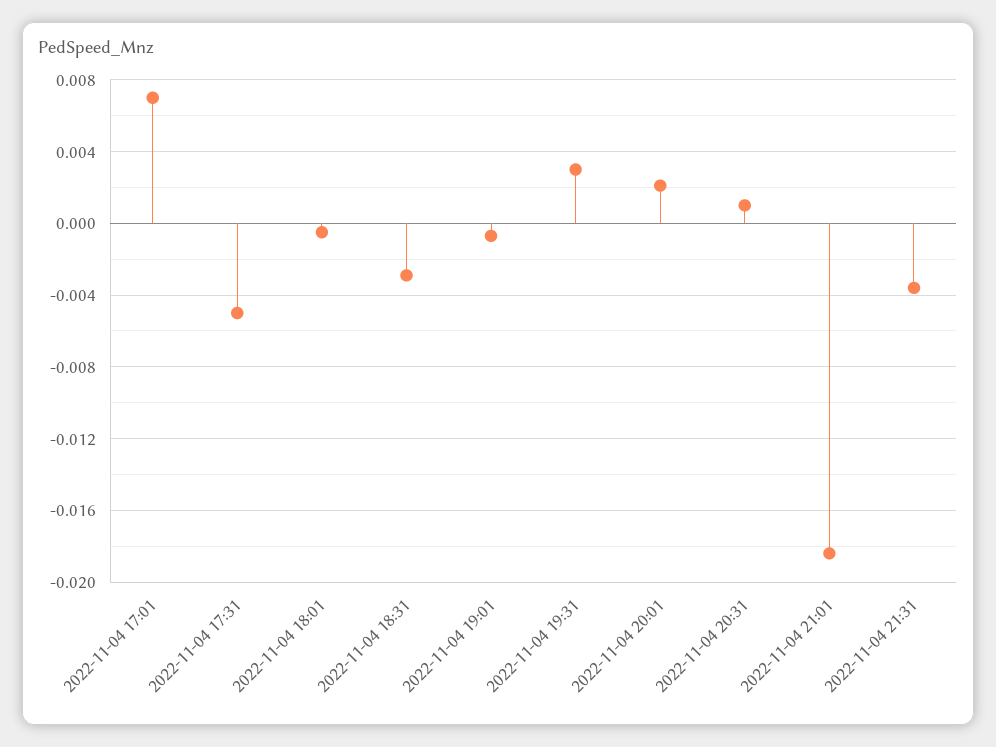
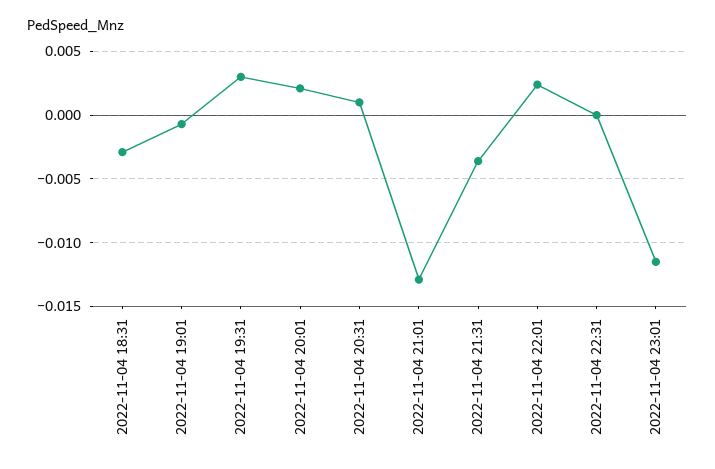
2022-11-04 17:01: 0.007 -> none
2022-11-04 17:31: -0.005 -> none
2022-11-04 18:01: -0.0005 -> none
2022-11-04 21:01: -0.0185 -> -0.013
2022-11-04 22:01: none -> 0.0025
2022-11-04 22:31: none -> 0
2022-11-04 23:01: none -> -0.0115

